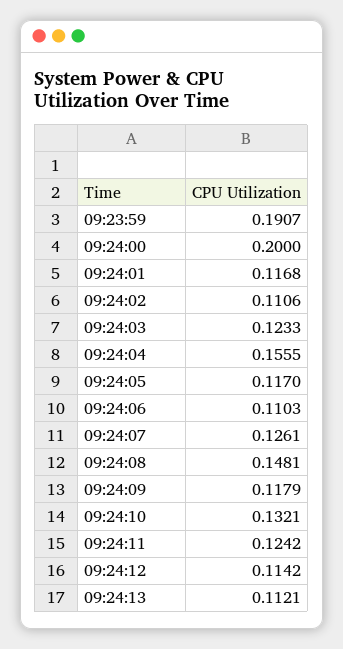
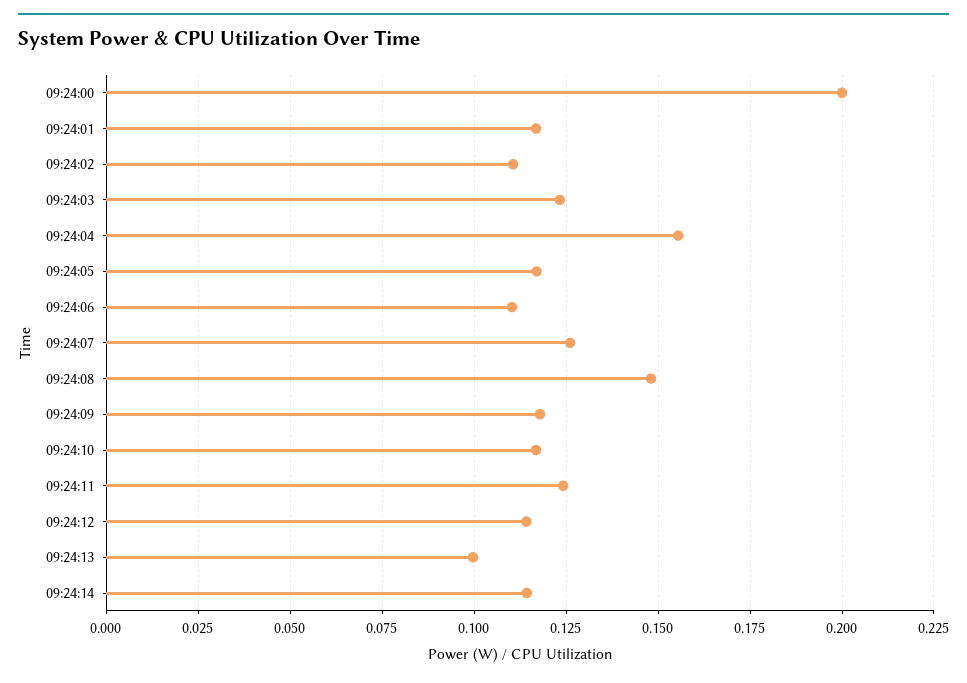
09:23:59: 0.1907 -> none
09:24:10: 0.1321 -> 0.1175
09:24:13: 0.1121 -> 0.1
09:24:14: none -> 0.115

